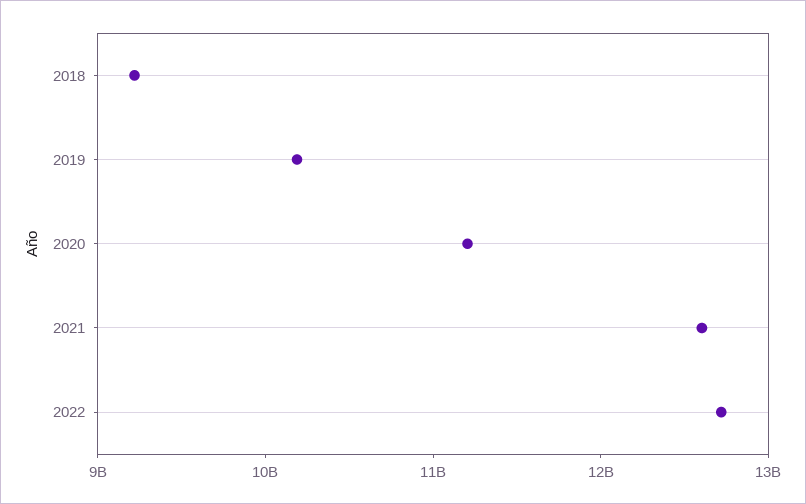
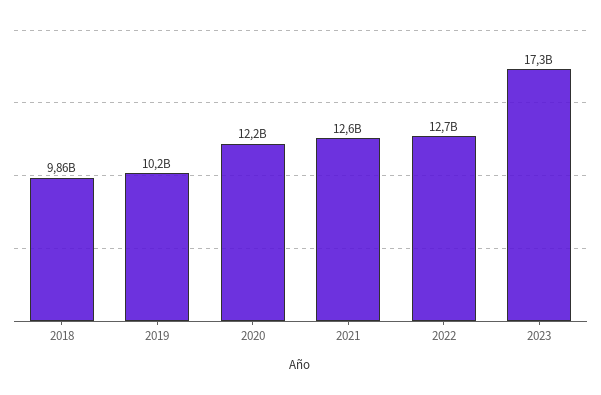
2018: 9200000000 -> 9860000000
2020: 11200000000 -> 12200000000
2023: none -> 17300000000

